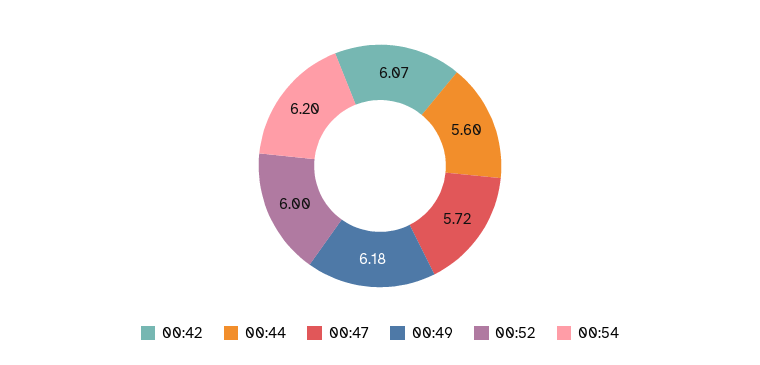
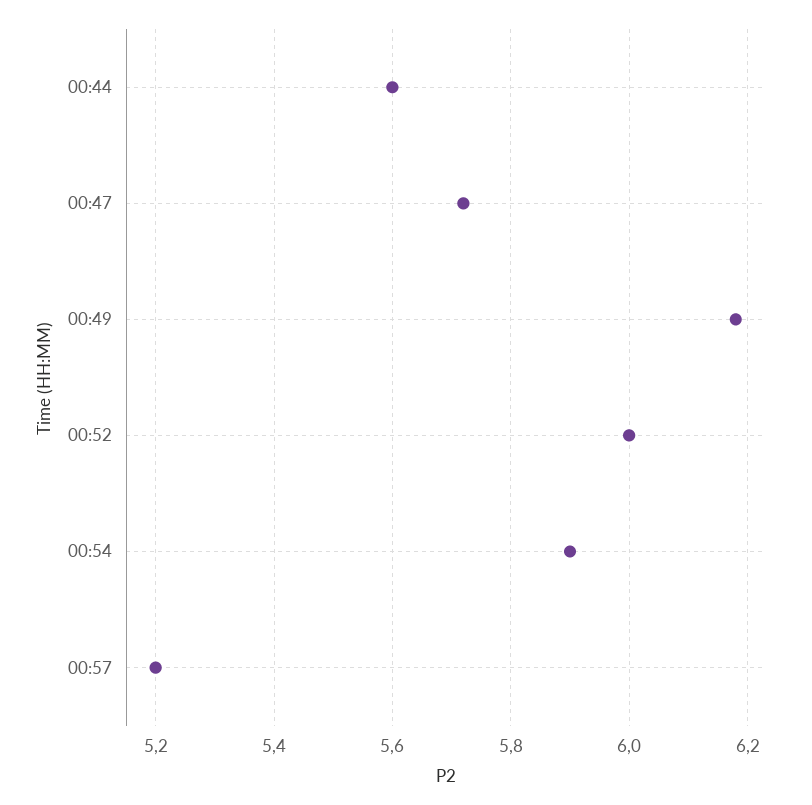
00:42: 6.07 -> none
00:54: 6.2 -> 5.9
00:57: none -> 5.2

